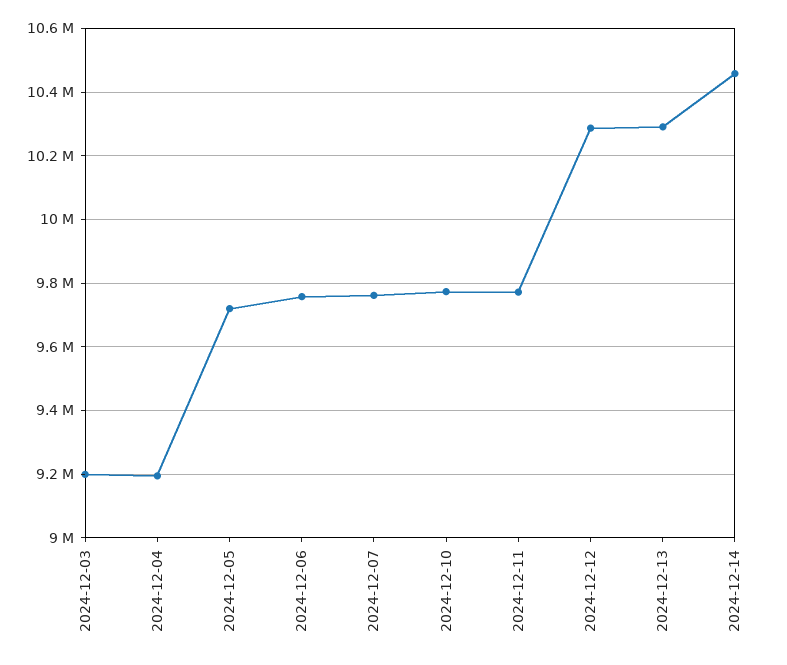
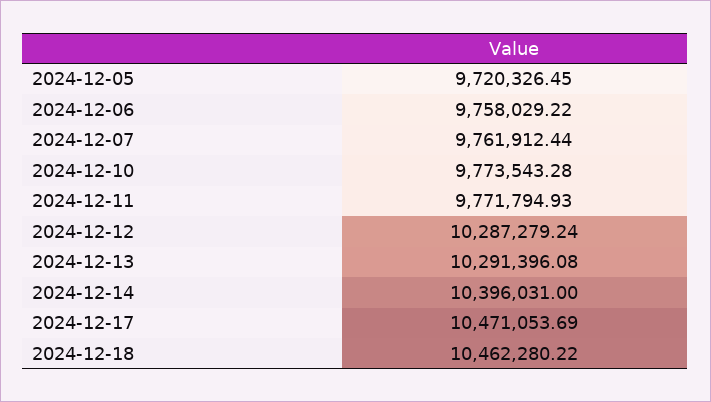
2024-12-03: 9200000 -> none
2024-12-04: 9200000 -> none
2024-12-14: 10460000 -> 10396031
2024-12-17: none -> 10471053.69
2024-12-18: none -> 10462280.22

